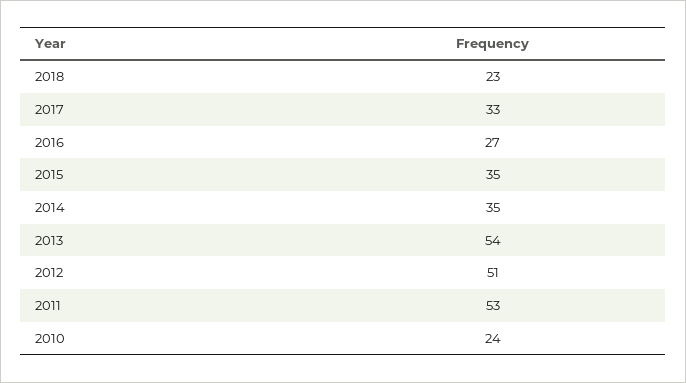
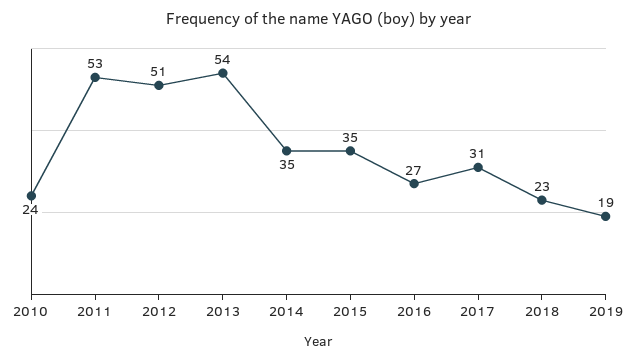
2017: 33 -> 31
2019: none -> 19

